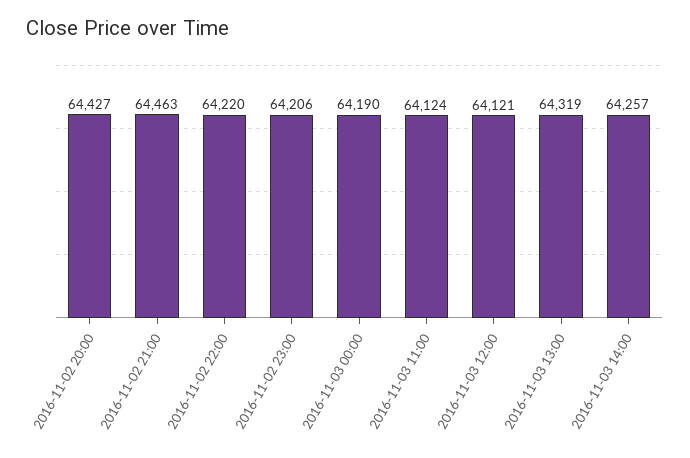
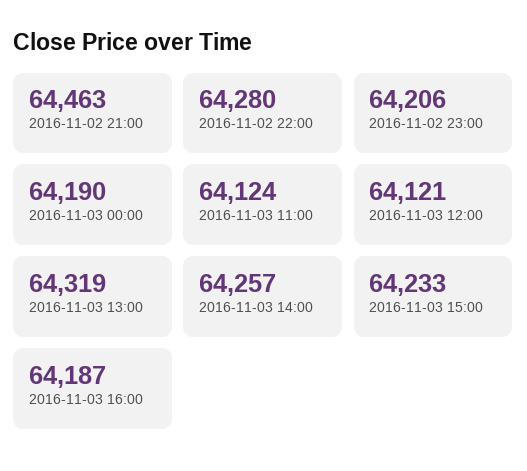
2016-11-02 20:00: 64427 -> none
2016-11-02 22:00: 64220 -> 64280
2016-11-03 15:00: none -> 64233
2016-11-03 16:00: none -> 64187

